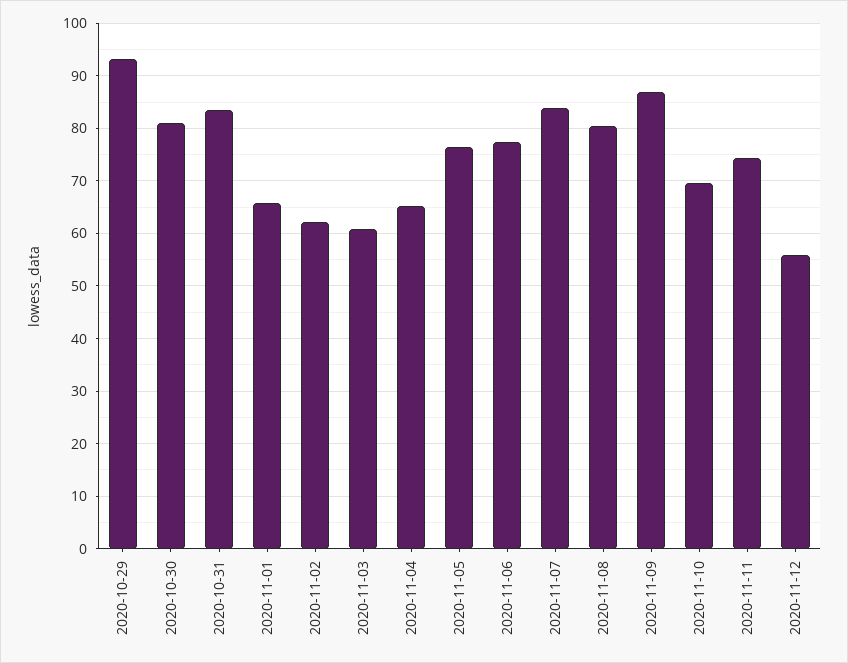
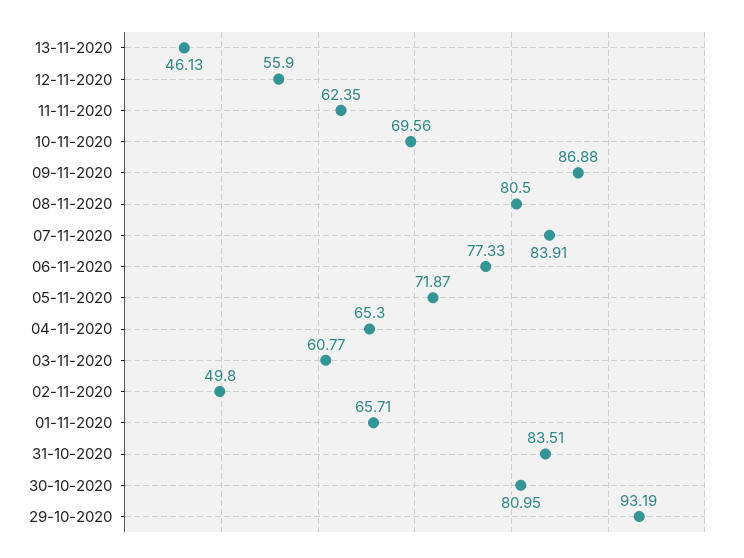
2020-11-02: 62 -> 49.8
2020-11-05: 76 -> 71.87
2020-11-11: 74 -> 62.35
13-11-2020: none -> 46.13

